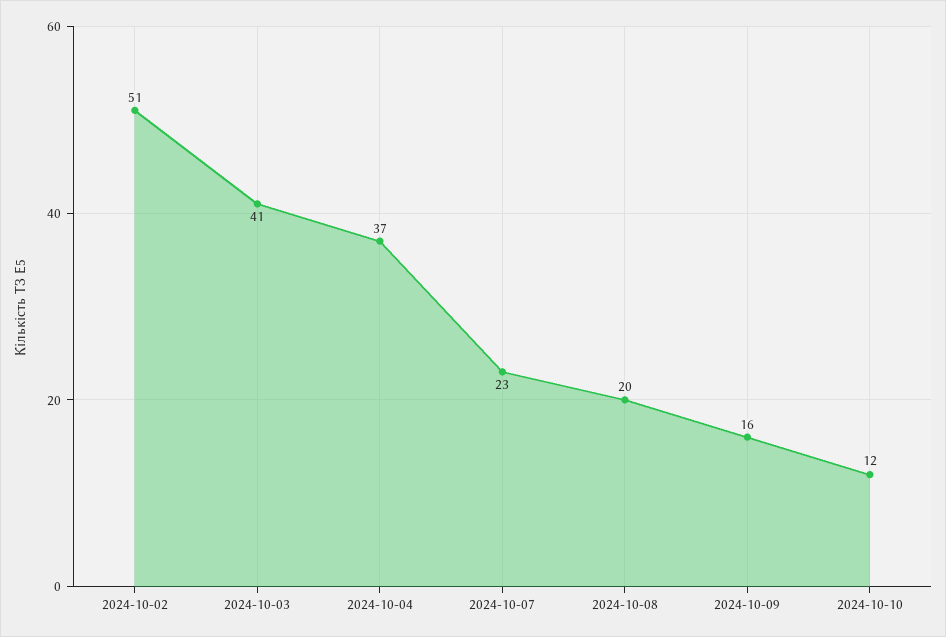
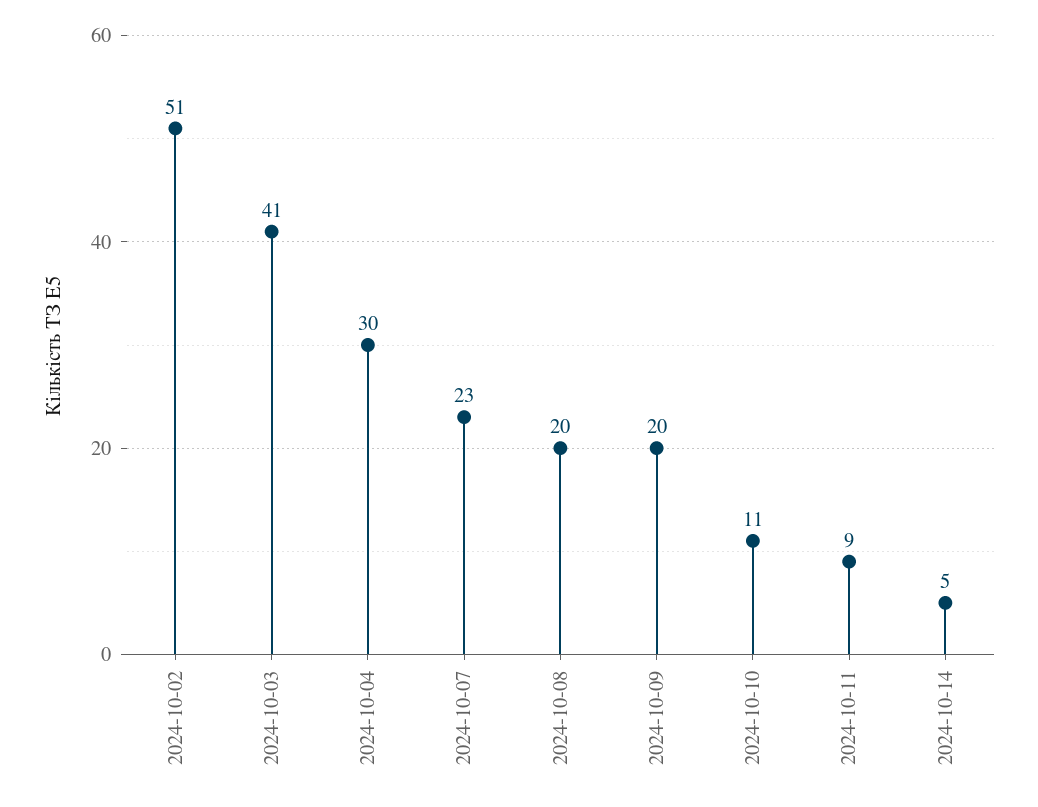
2024-10-04: 37 -> 30
2024-10-09: 16 -> 20
2024-10-10: 12 -> 11
2024-10-11: none -> 9
2024-10-14: none -> 5

